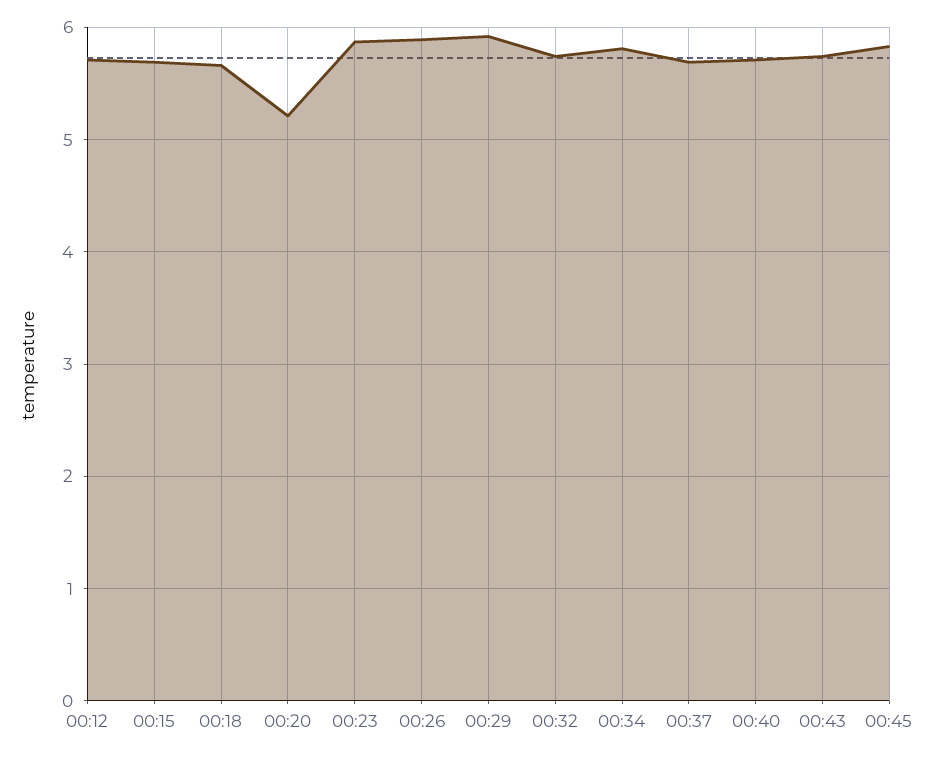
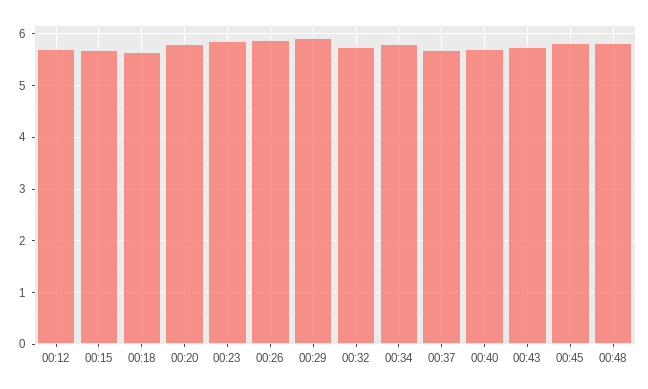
00:20: 5.2 -> 5.8
00:48: none -> 5.8

